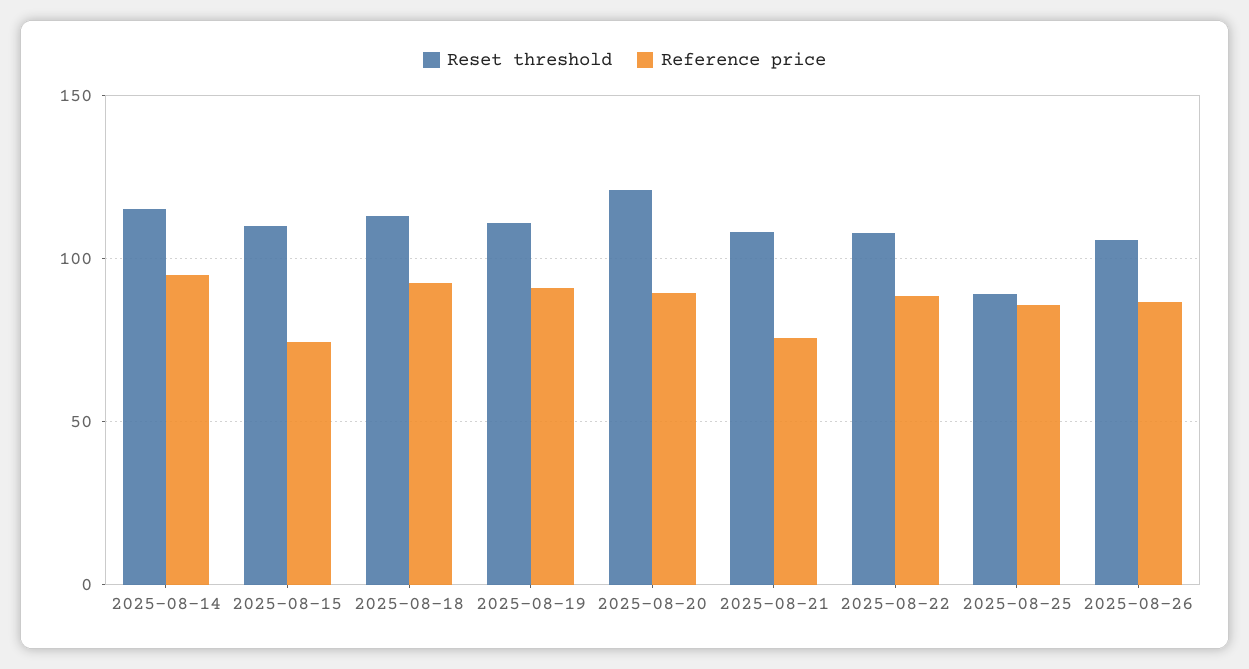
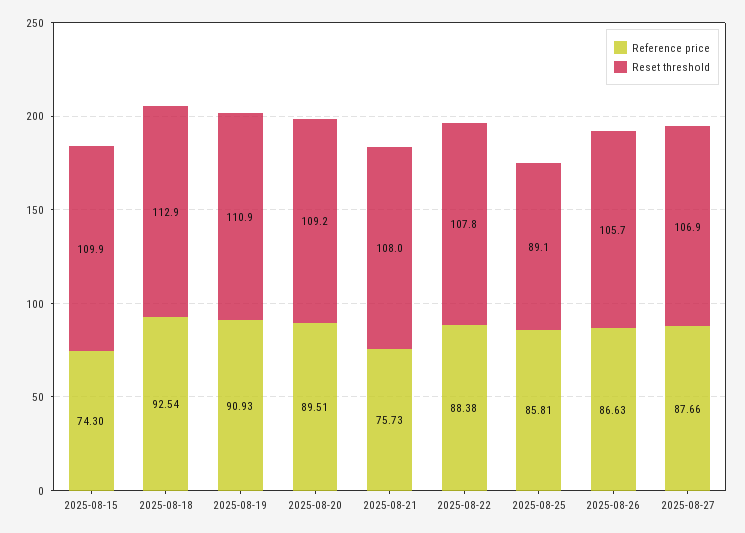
Reset threshold, 2025-08-14: 115 -> none
Reference price, 2025-08-14: 95 -> none
Reset threshold, 2025-08-20: 120 -> 109.2
Reference price, 2025-08-27: none -> 87.66
Reset threshold, 2025-08-27: none -> 106.9

